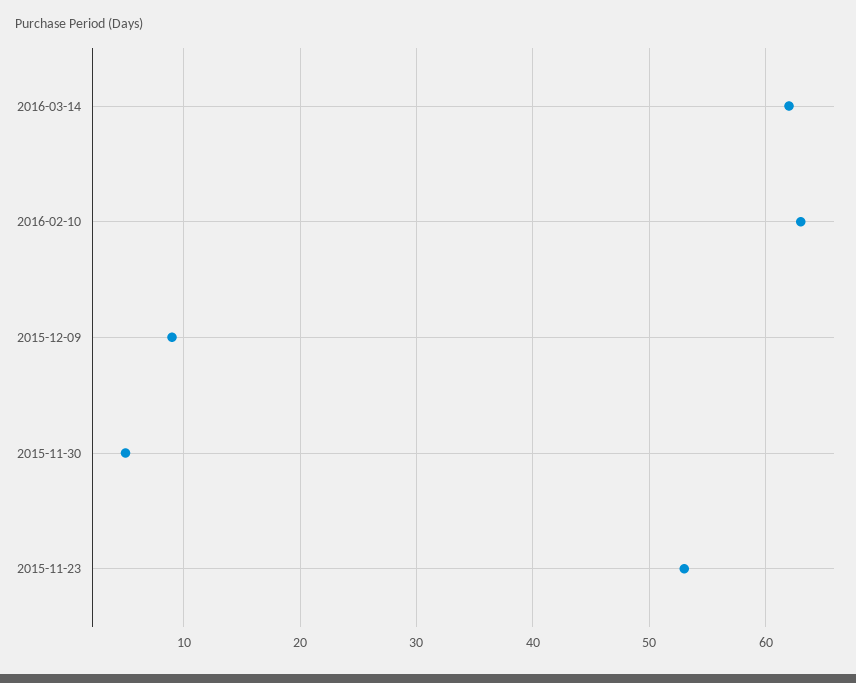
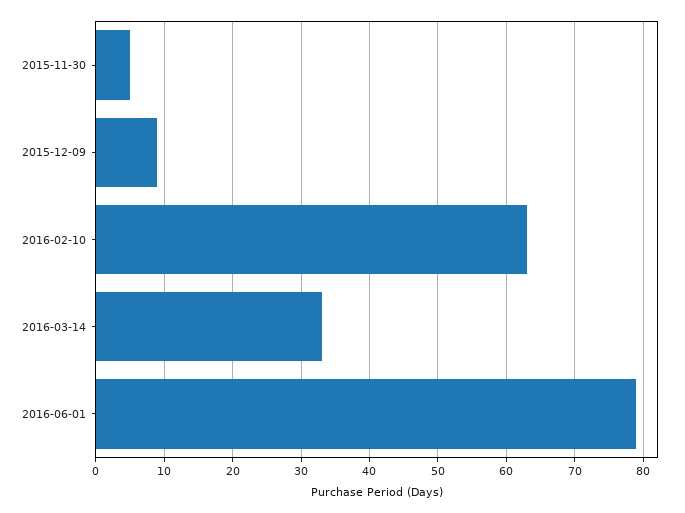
2016-03-14: 62 -> 33
2015-11-23: 53 -> none
2016-06-01: none -> 79

